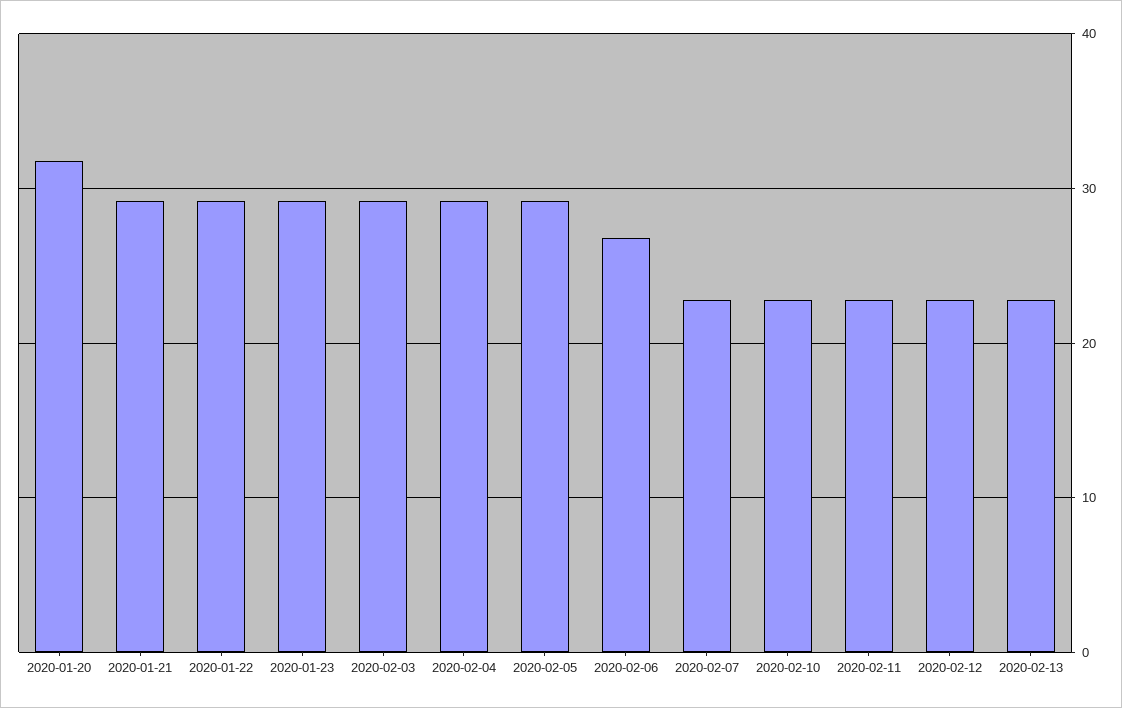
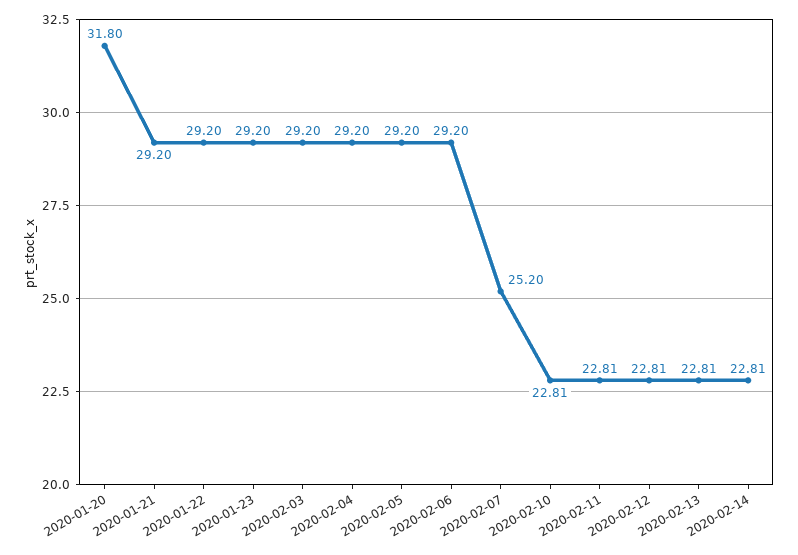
2020-02-06: 27 -> 29.2
2020-02-07: 23 -> 25.2
2020-02-14: none -> 22.81

